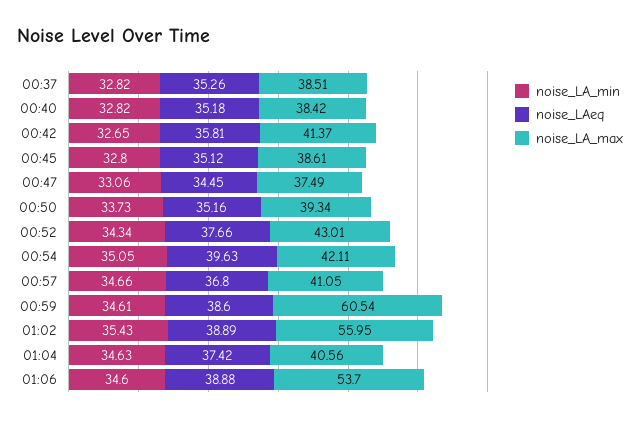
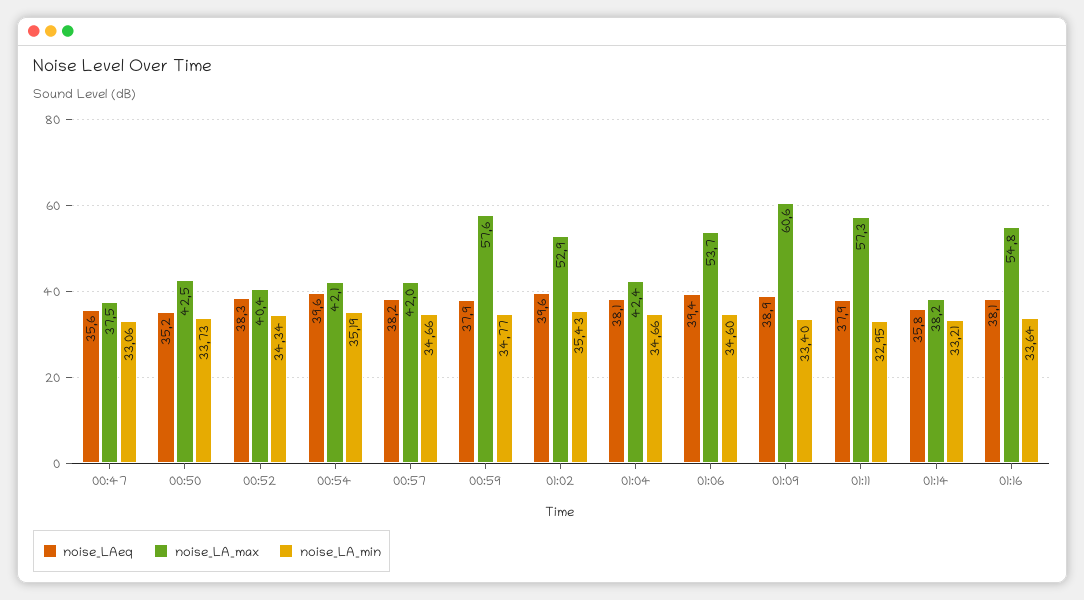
noise_LA_min, 00:37: 32.82 -> none
noise_LAeq, 00:37: 35.26 -> none
noise_LA_max, 00:37: 38.51 -> none
noise_LA_min, 00:40: 32.82 -> none
noise_LAeq, 00:40: 35.18 -> none
noise_LA_max, 00:40: 38.42 -> none
noise_LA_min, 00:42: 32.65 -> none
noise_LAeq, 00:42: 35.81 -> none
noise_LA_max, 00:42: 41.37 -> none
noise_LA_min, 00:45: 32.8 -> none
noise_LAeq, 00:45: 35.12 -> none
noise_LA_max, 00:45: 38.61 -> none
noise_LAeq, 00:47: 34.45 -> 35.6
noise_LA_max, 00:50: 39.34 -> 42.5
noise_LAeq, 00:52: 37.66 -> 38.3
noise_LA_max, 00:52: 43.01 -> 40.4
noise_LA_min, 00:54: 35.05 -> 35.19
noise_LAeq, 00:57: 36.8 -> 38.2
noise_LA_max, 00:57: 41.05 -> 42
noise_LA_min, 00:59: 34.61 -> 34.77
noise_LAeq, 00:59: 38.6 -> 37.9
noise_LA_max, 00:59: 60.54 -> 57.6
noise_LAeq, 01:02: 38.89 -> 39.6
noise_LA_max, 01:02: 55.95 -> 52.9
noise_LA_min, 01:04: 34.63 -> 34.66
noise_LAeq, 01:04: 37.42 -> 38.1
noise_LA_max, 01:04: 40.56 -> 42.4
noise_LAeq, 01:06: 38.88 -> 39.4
noise_LAeq, 01:09: none -> 38.9
noise_LA_max, 01:09: none -> 60.6
noise_LA_min, 01:09: none -> 33.4
noise_LAeq, 01:11: none -> 37.9
noise_LA_max, 01:11: none -> 57.3
noise_LA_min, 01:11: none -> 32.95
noise_LAeq, 01:14: none -> 35.8
noise_LA_max, 01:14: none -> 38.2
noise_LA_min, 01:14: none -> 33.21
noise_LAeq, 01:16: none -> 38.1
noise_LA_max, 01:16: none -> 54.8
noise_LA_min, 01:16: none -> 33.64

